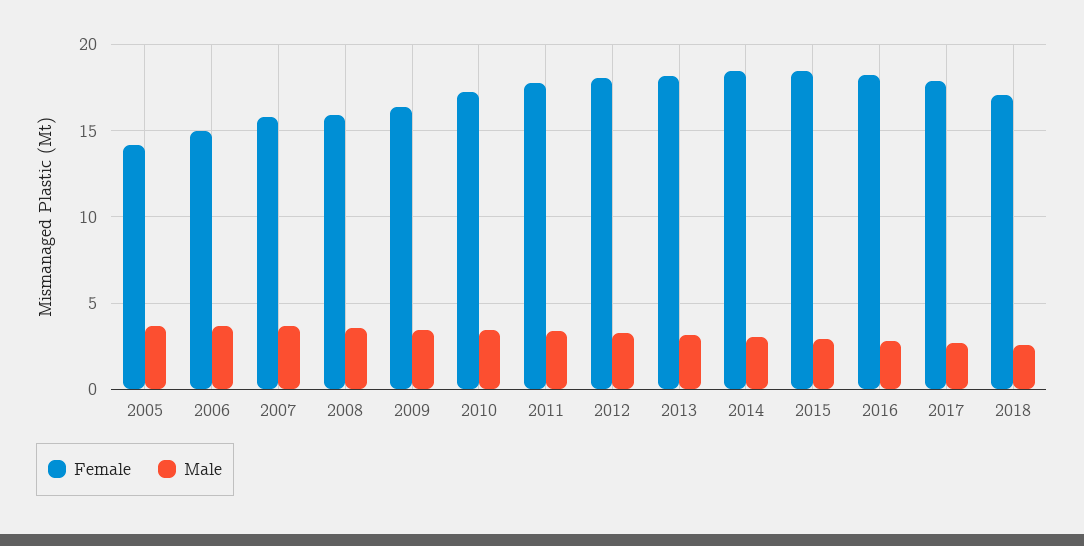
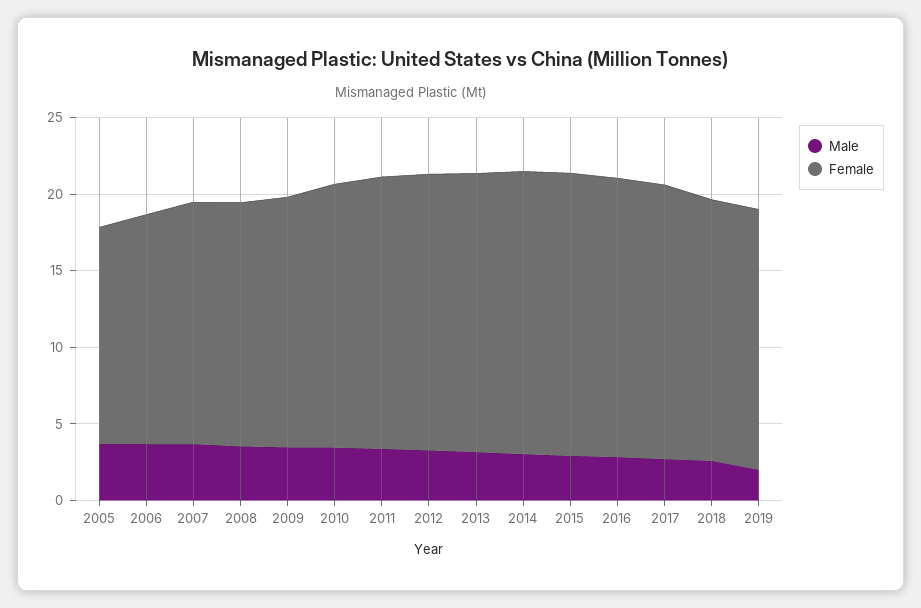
Male, 2019: none -> 2
Female, 2019: none -> 17

